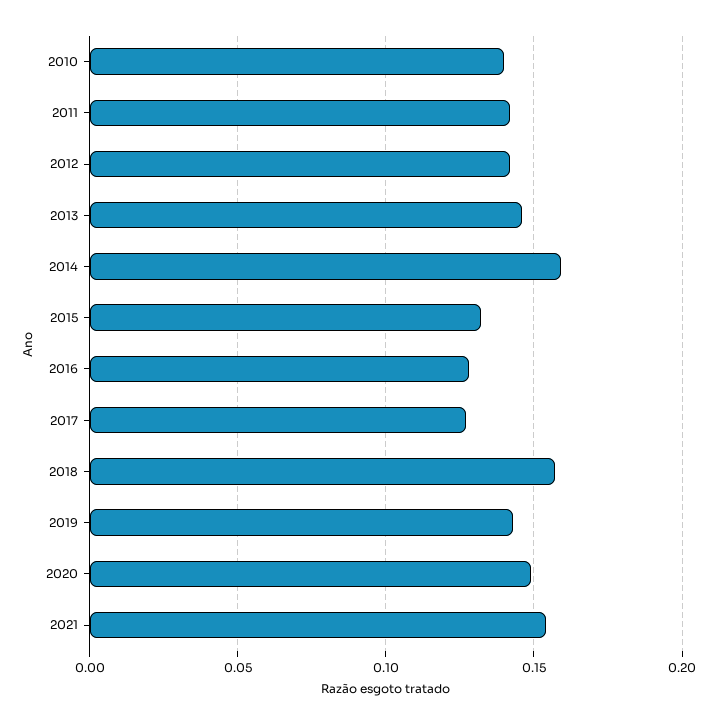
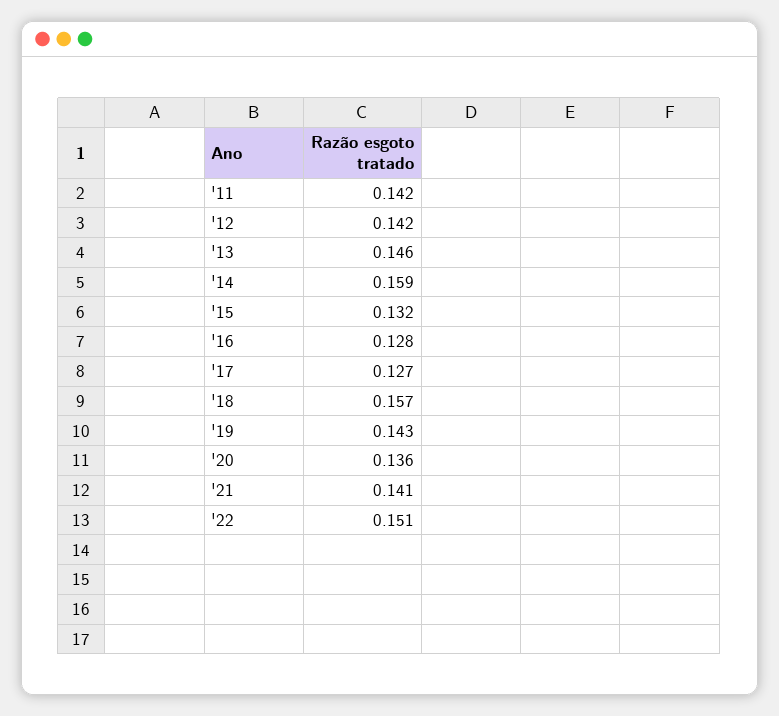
2010: 0.14 -> none
2020: 0.15 -> 0.136
2021: 0.155 -> 0.141
'22: none -> 0.151

